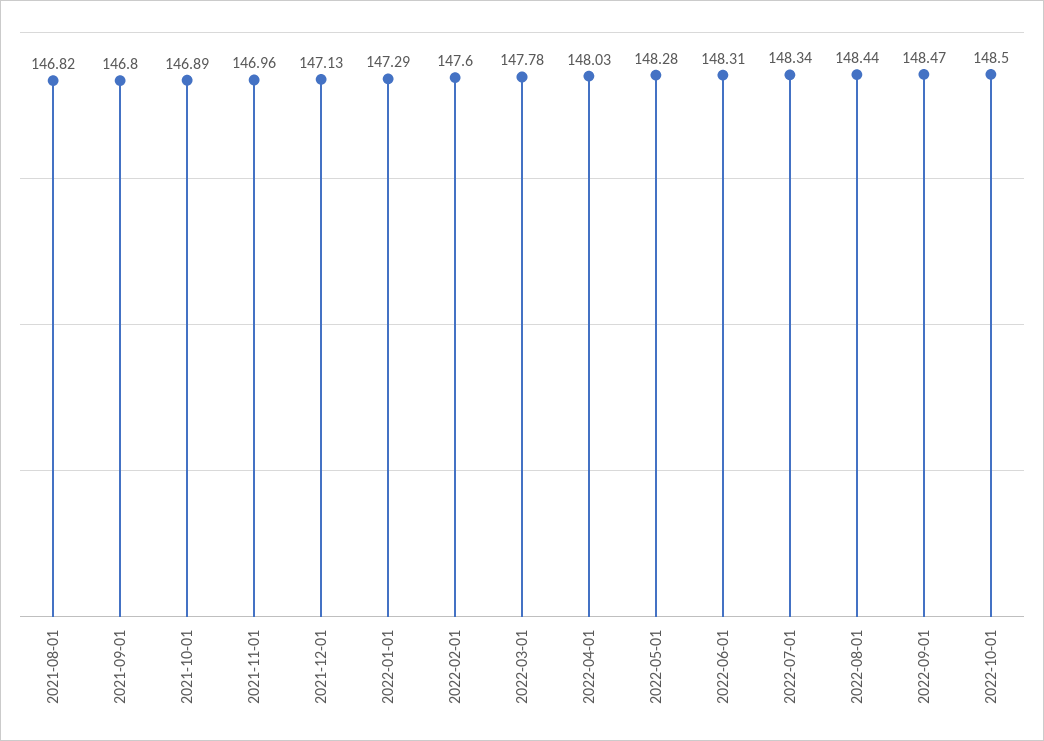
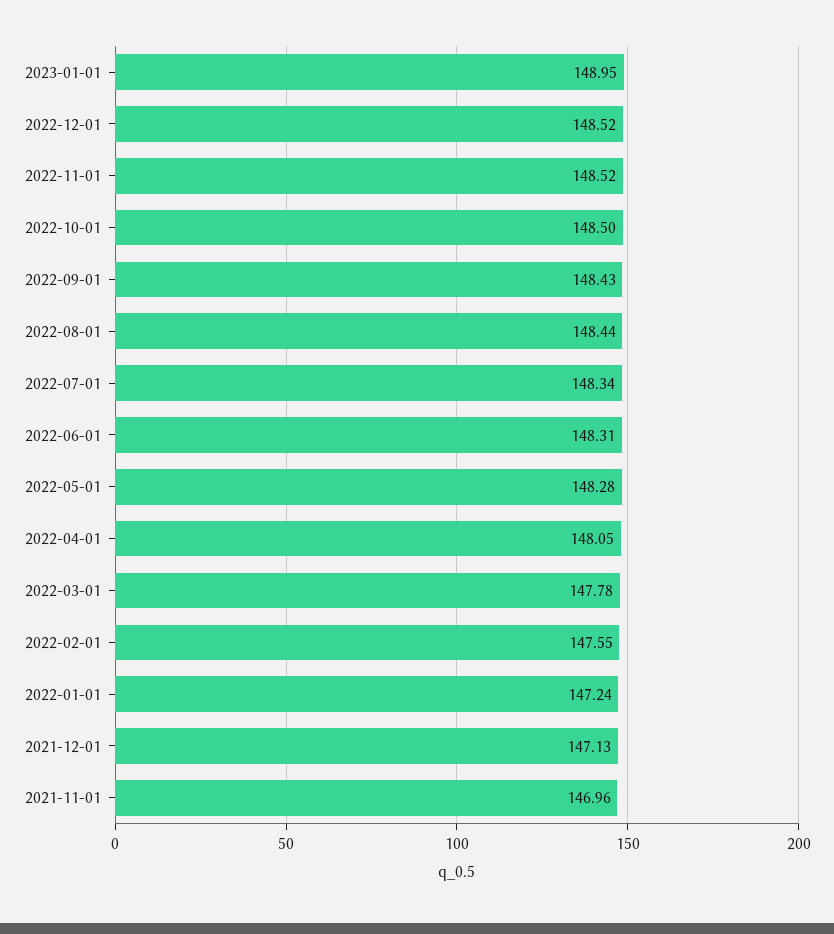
2021-08-01: 146.82 -> none
2021-09-01: 146.8 -> none
2021-10-01: 146.89 -> none
2022-01-01: 147.29 -> 147.24
2022-02-01: 147.6 -> 147.55
2022-04-01: 148.03 -> 148.05
2022-09-01: 148.47 -> 148.43
2023-01-01: none -> 148.95
2022-12-01: none -> 148.52
2022-11-01: none -> 148.52

